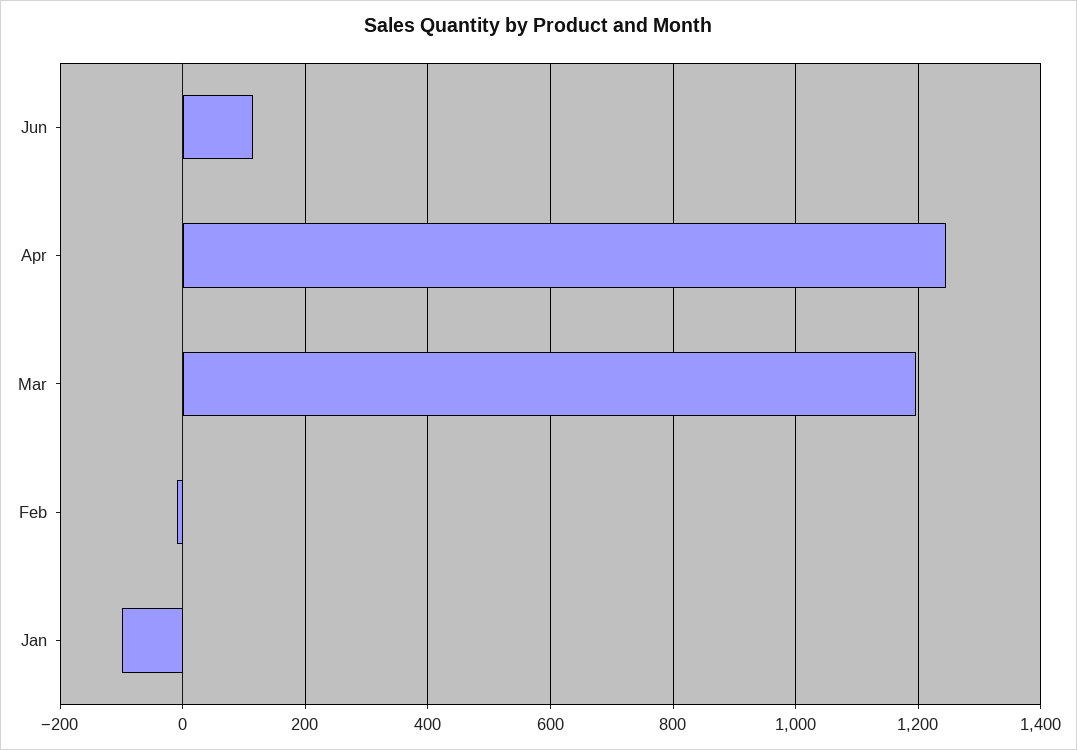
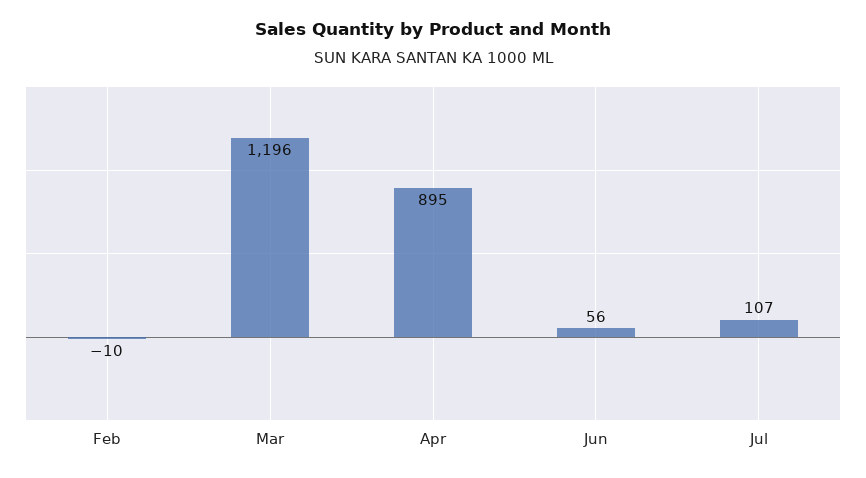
Jun: 120 -> 56
Apr: 1240 -> 895
Jan: -100 -> none
Jul: none -> 107

